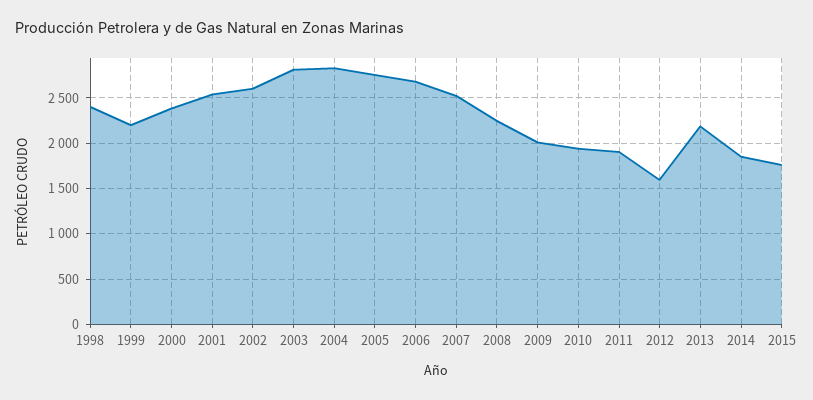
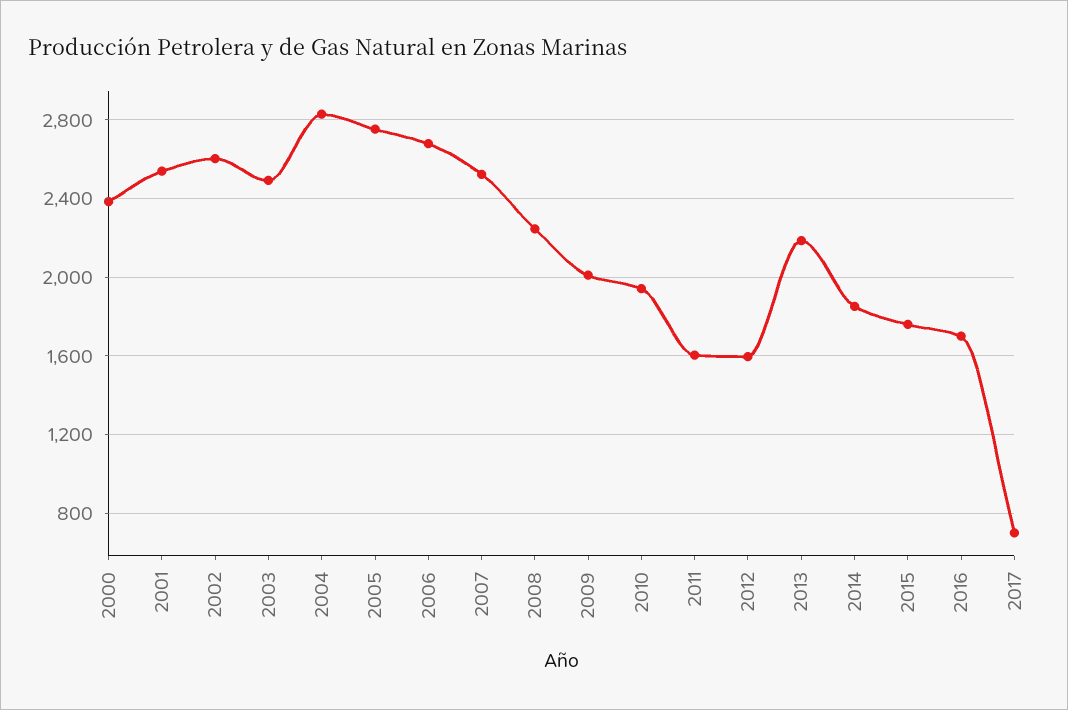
1998: 2400 -> none
1999: 2200 -> none
2003: 2800 -> 2500
2011: 1900 -> 1600
2016: none -> 1700
2017: none -> 700

